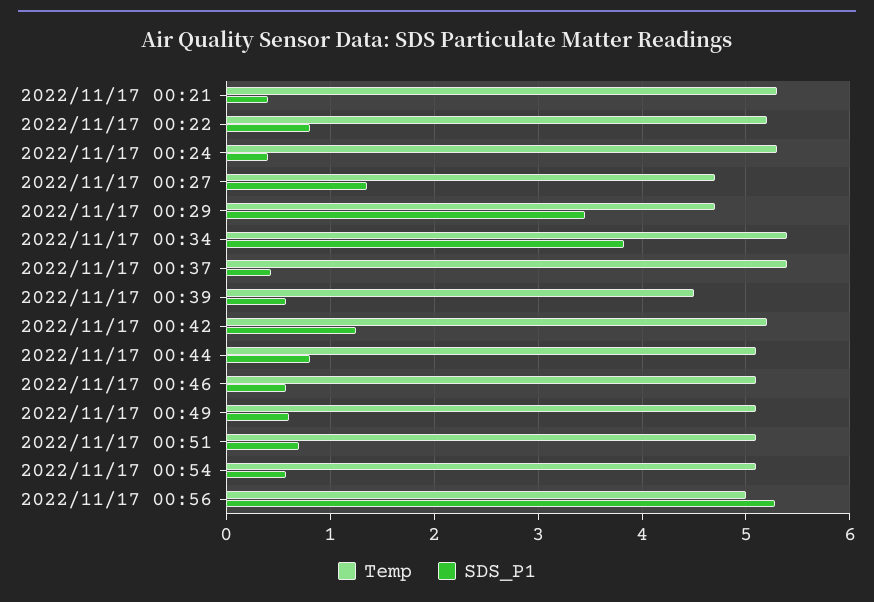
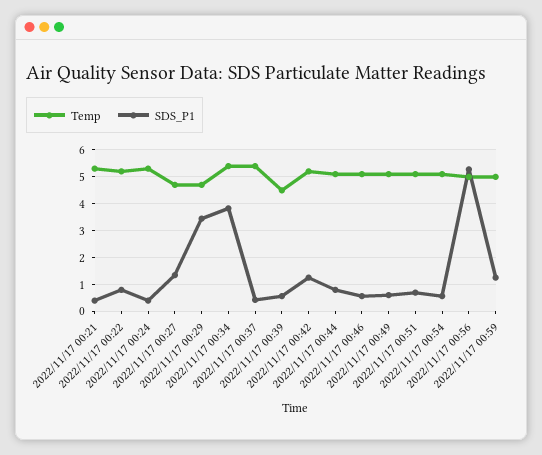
Temp, 2022/11/17 00:59: none -> 5
SDS_P1, 2022/11/17 00:59: none -> 1.25

